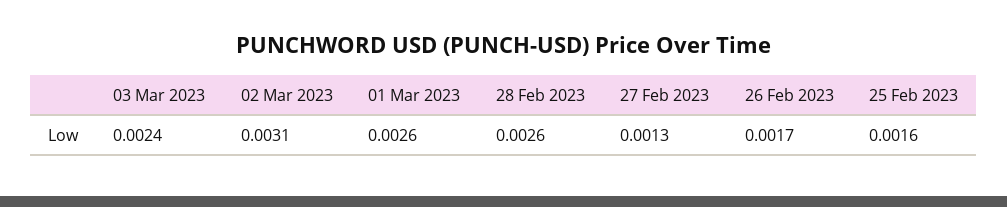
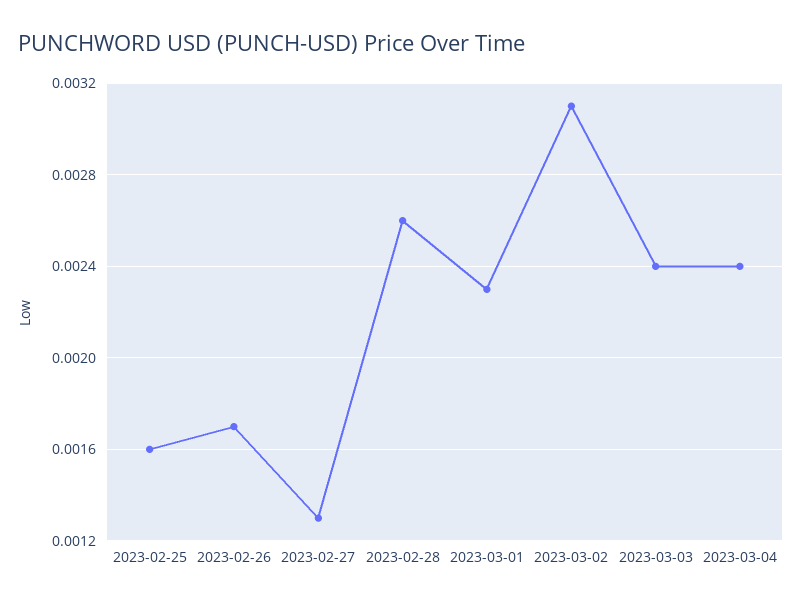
01 Mar 2023: 0.0026 -> 0.0023
2023-03-04: none -> 0.0024

